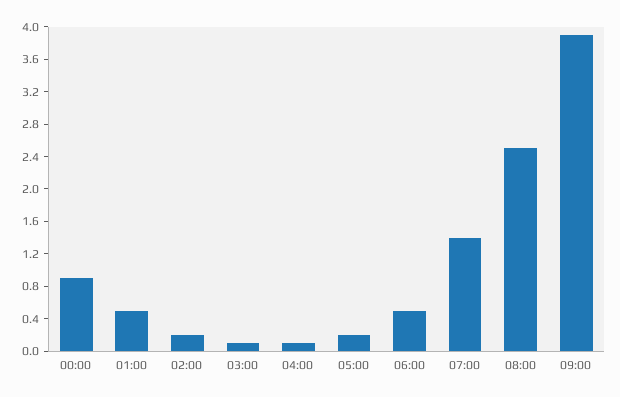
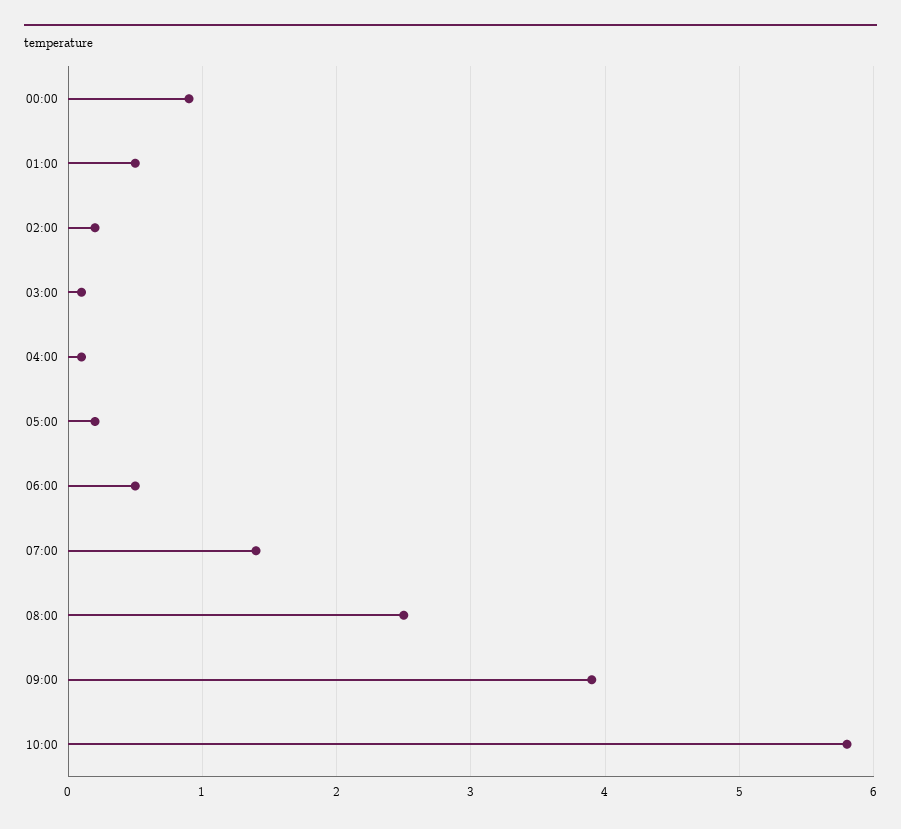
10:00: none -> 5.8

